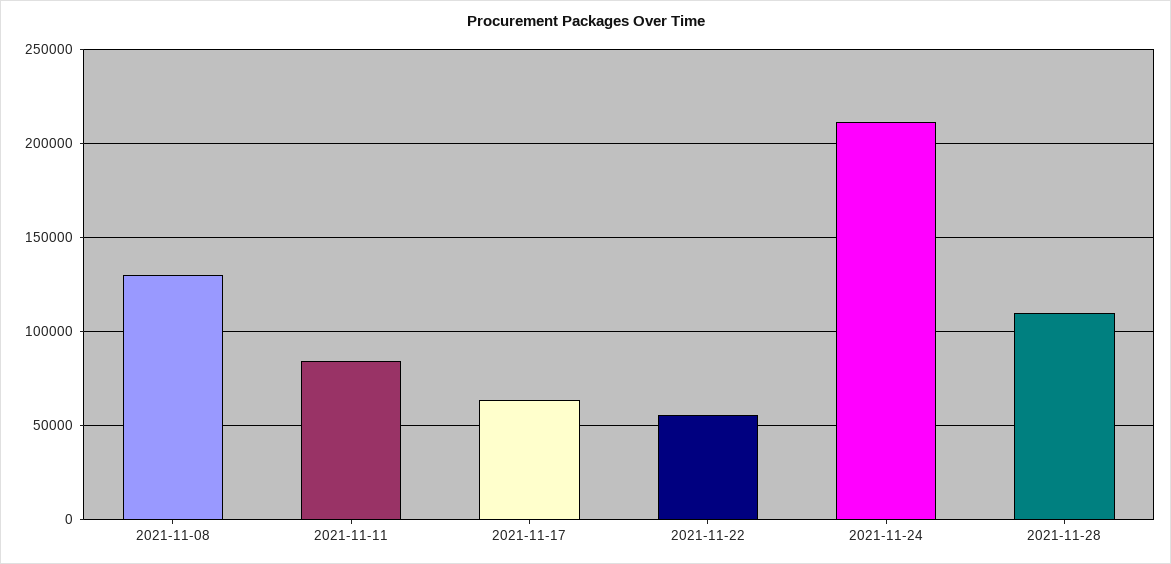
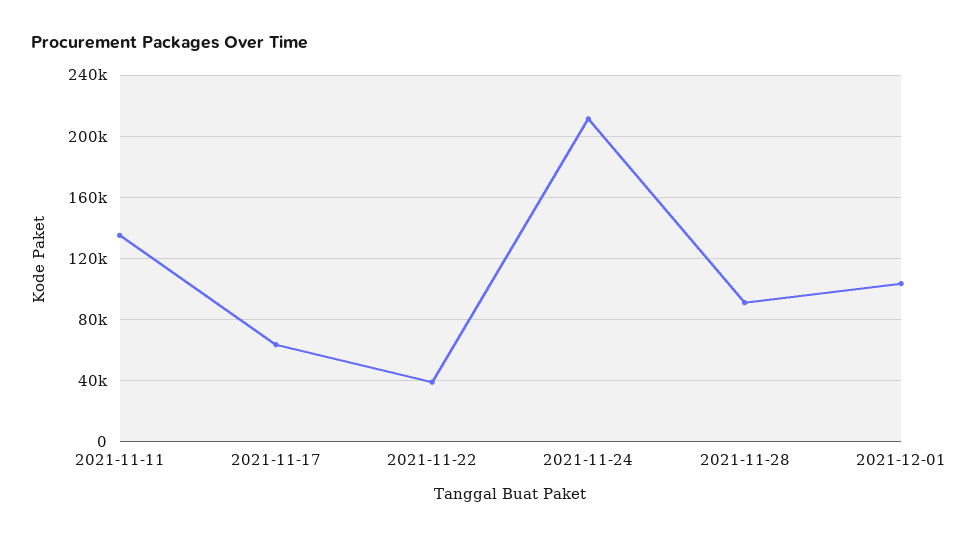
2021-11-08: 130000 -> none
2021-11-11: 85000 -> 135000
2021-11-22: 55000 -> 40000
2021-11-28: 110000 -> 90000
2021-12-01: none -> 105000

